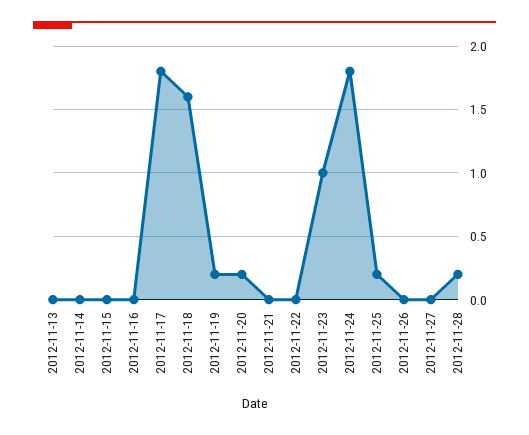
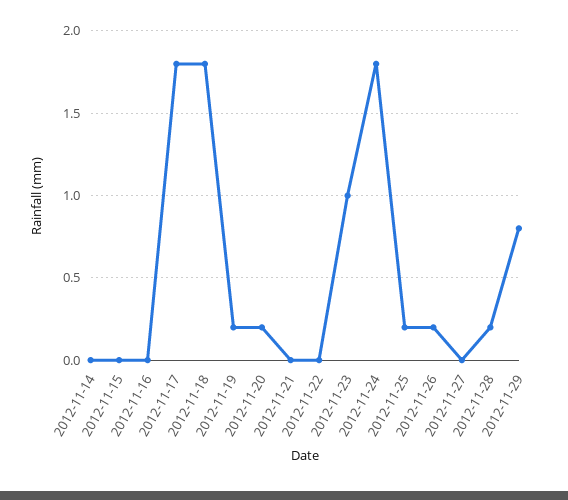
2012-11-13: 0 -> none
2012-11-18: 1.6 -> 1.8
2012-11-26: 0 -> 0.2
2012-11-29: none -> 0.8

